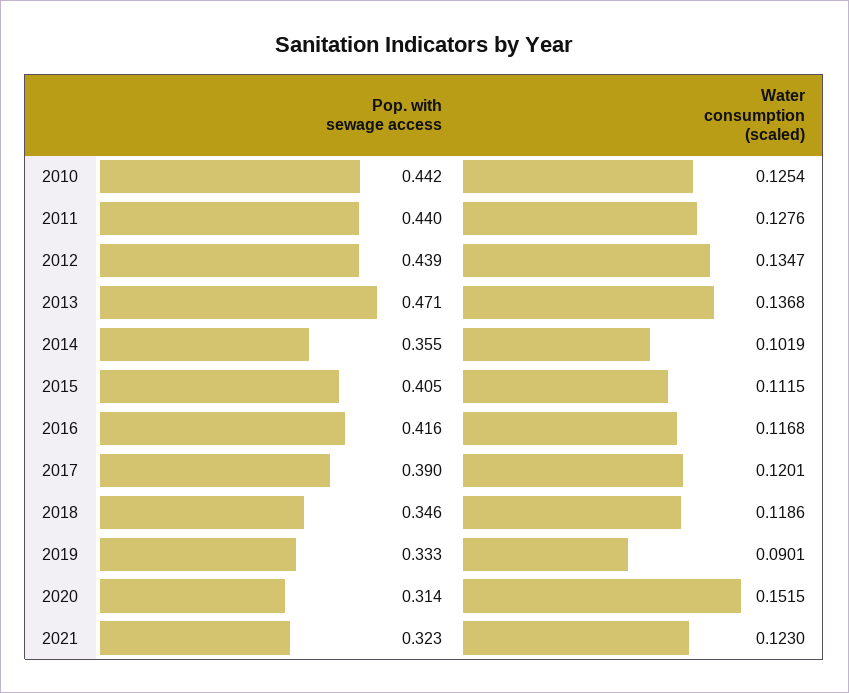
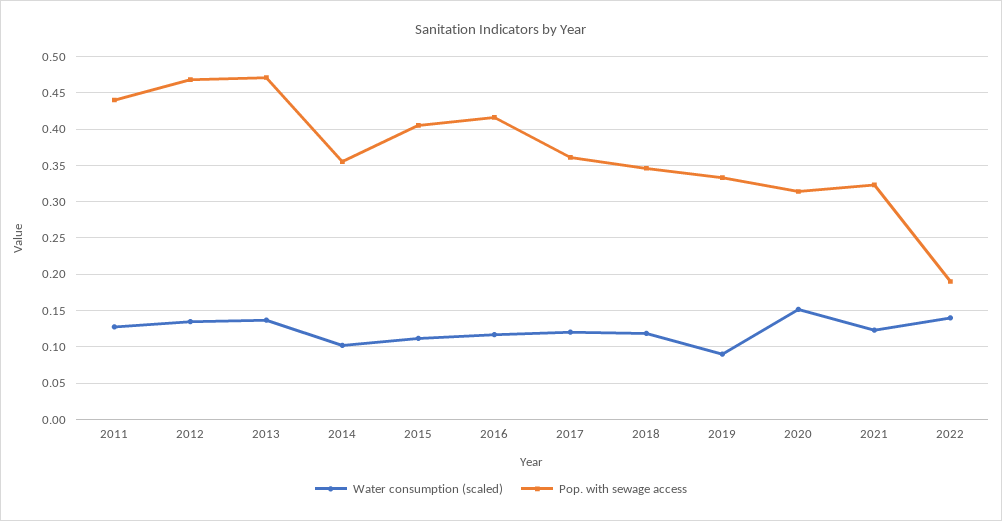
Pop. with sewage access, 2010: 0.442 -> none
Water consumption (scaled), 2010: 0.1254 -> none
Pop. with sewage access, 2012: 0.439 -> 0.47
Pop. with sewage access, 2017: 0.39 -> 0.36
Water consumption (scaled), 2022: none -> 0.14
Pop. with sewage access, 2022: none -> 0.19

